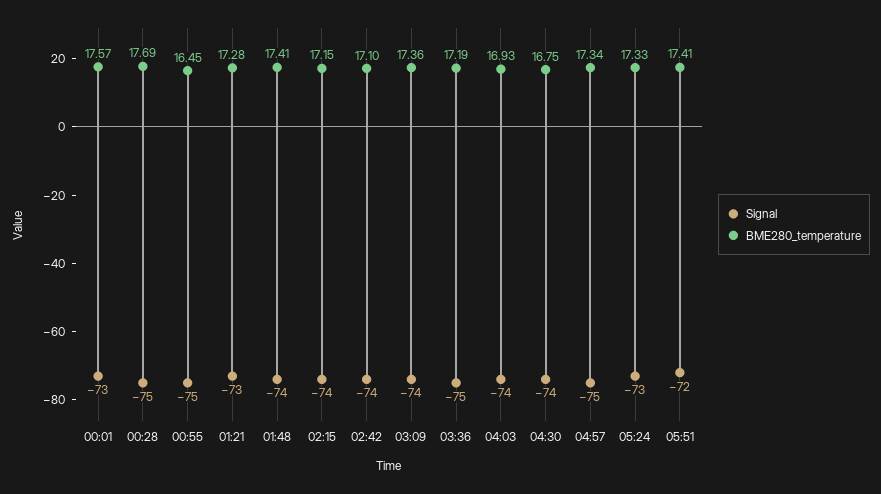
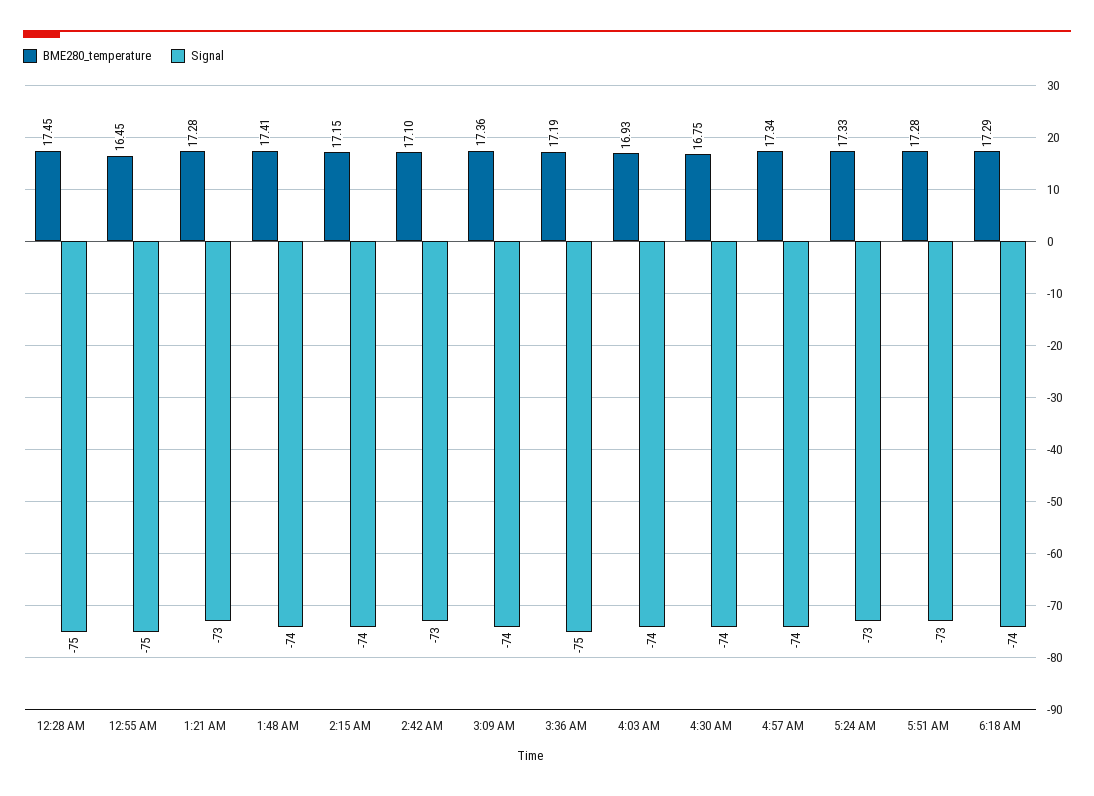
Signal, 00:01: -73 -> none
BME280_temperature, 00:01: 17.57 -> none
BME280_temperature, 00:28: 17.69 -> 17.45
Signal, 02:42: -74 -> -73
Signal, 04:57: -75 -> -74
Signal, 05:51: -72 -> -73
BME280_temperature, 05:51: 17.41 -> 17.28
BME280_temperature, 6:18 AM: none -> 17.29
Signal, 6:18 AM: none -> -74

